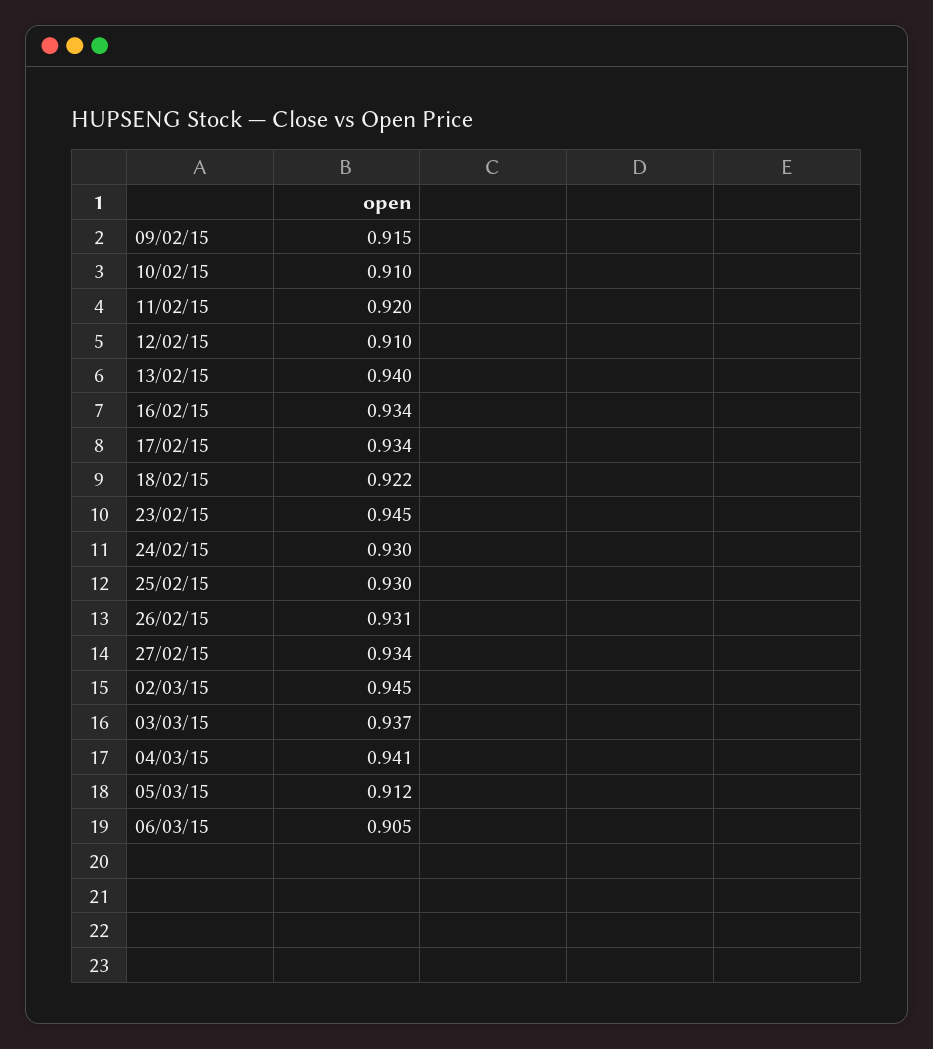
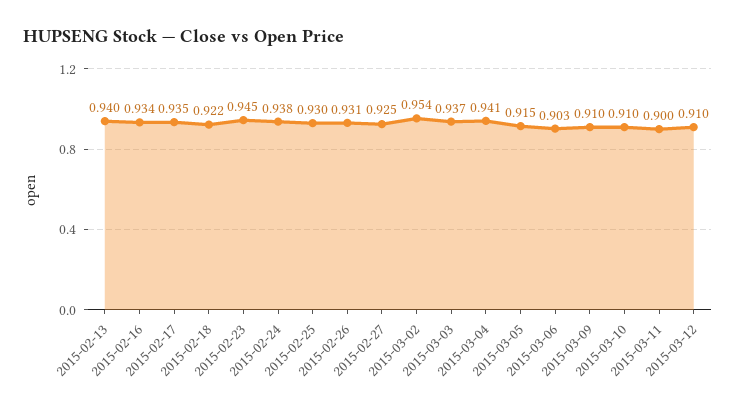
09/02/15: 0.915 -> none
10/02/15: 0.91 -> none
11/02/15: 0.92 -> none
12/02/15: 0.91 -> none
17/02/15: 0.934 -> 0.935
24/02/15: 0.93 -> 0.938
27/02/15: 0.934 -> 0.925
02/03/15: 0.945 -> 0.954
05/03/15: 0.912 -> 0.915
06/03/15: 0.905 -> 0.903
2015-03-09: none -> 0.91
2015-03-10: none -> 0.91
2015-03-11: none -> 0.9
2015-03-12: none -> 0.91

